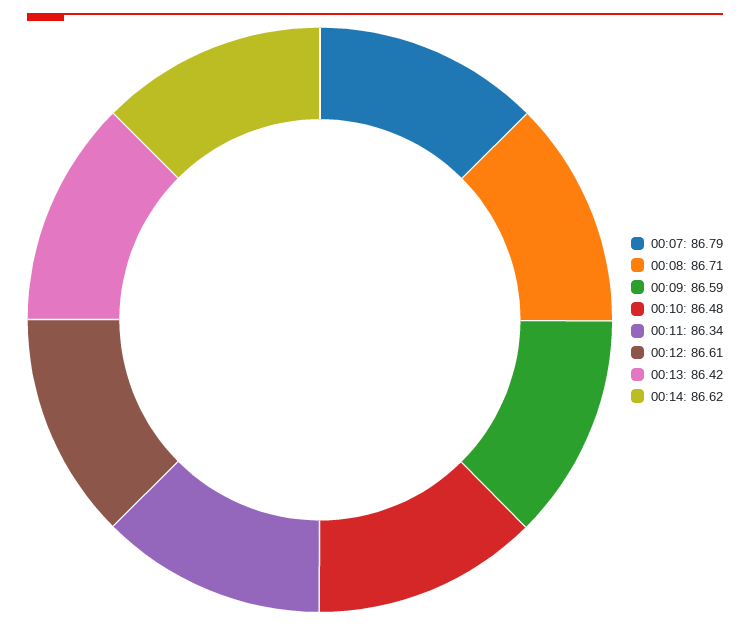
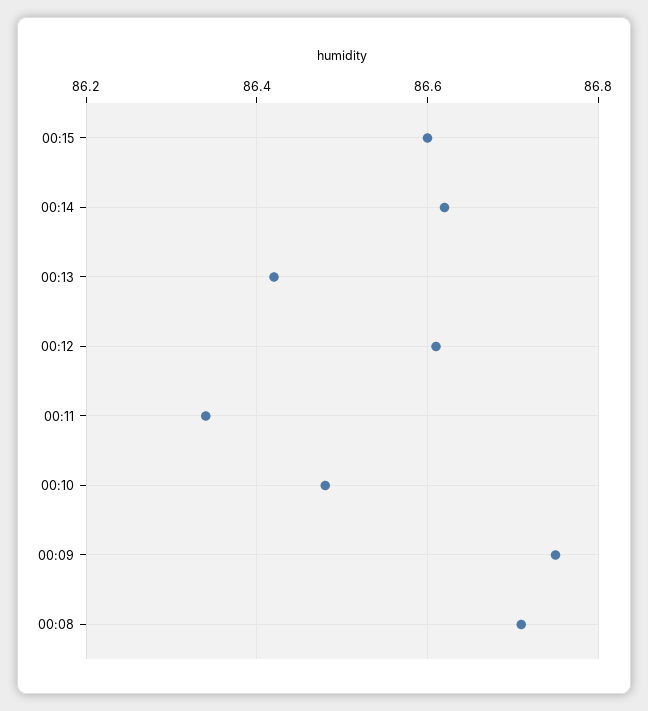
00:07: 86.79 -> none
00:09: 86.59 -> 86.75
00:15: none -> 86.6

